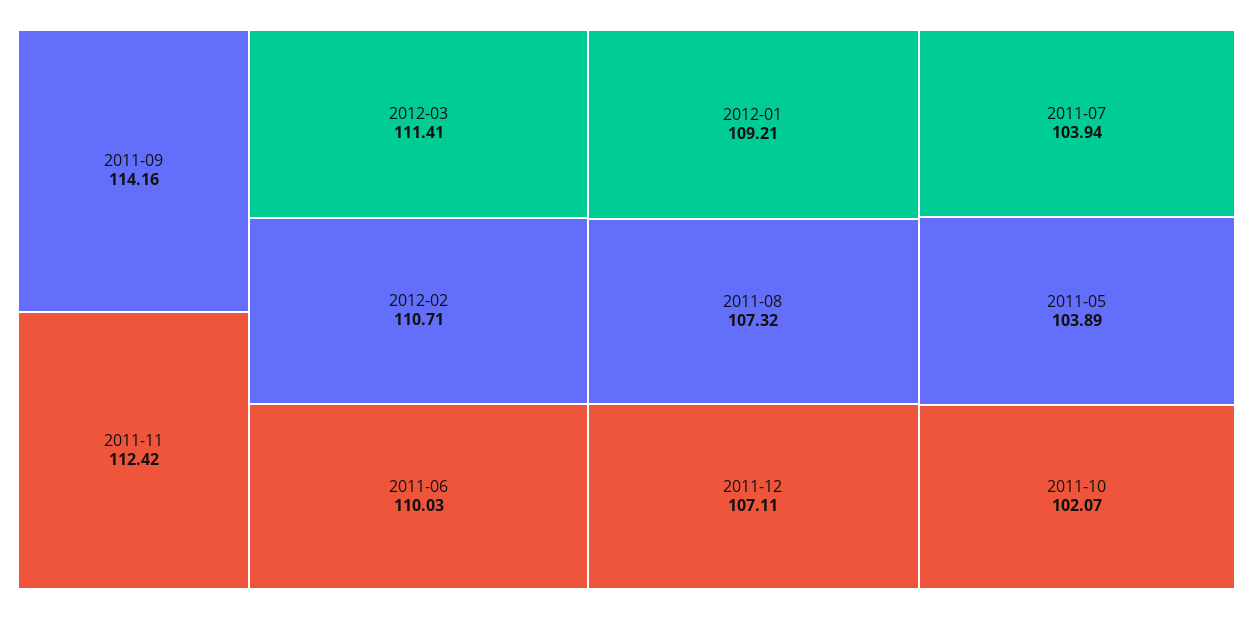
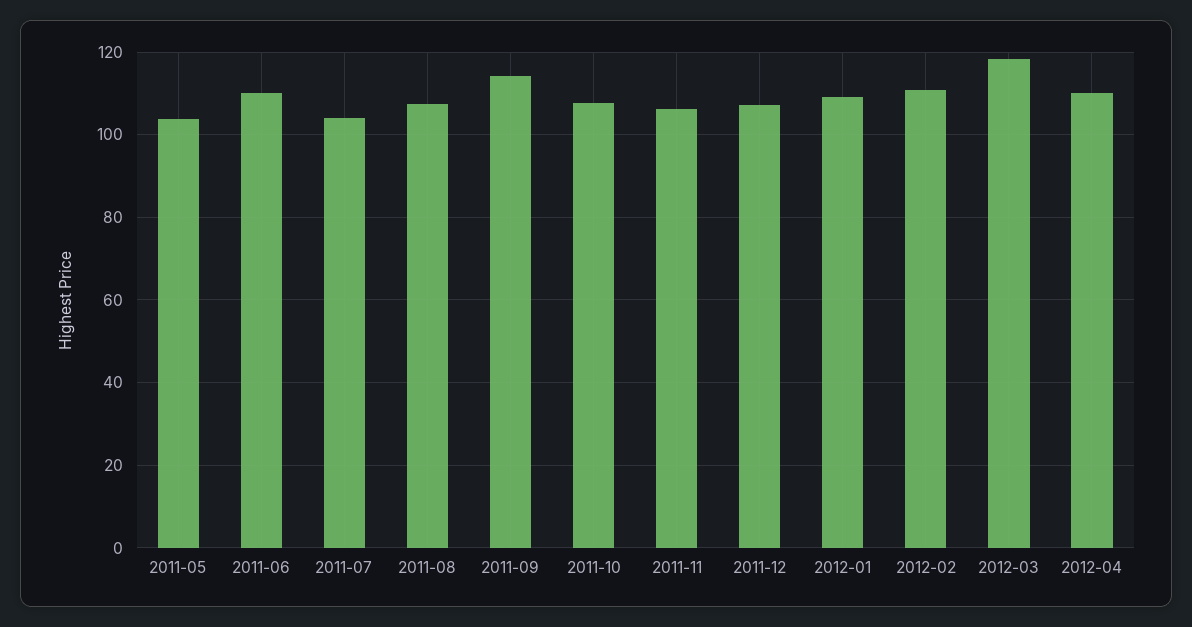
2011-11: 112.42 -> 106
2012-03: 111.41 -> 118
2011-10: 102.07 -> 108
2012-04: none -> 110

